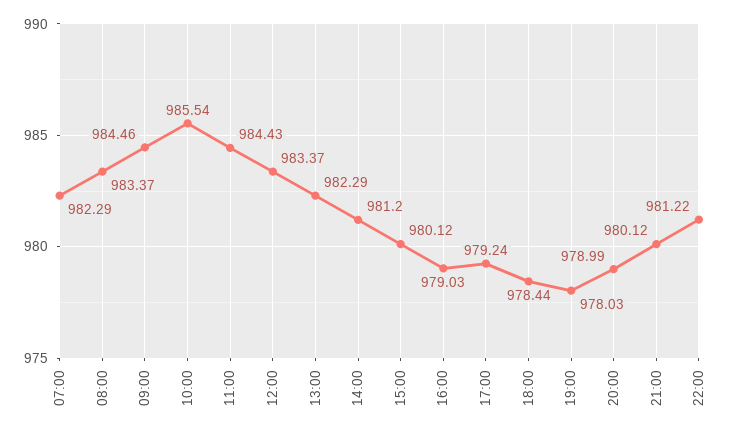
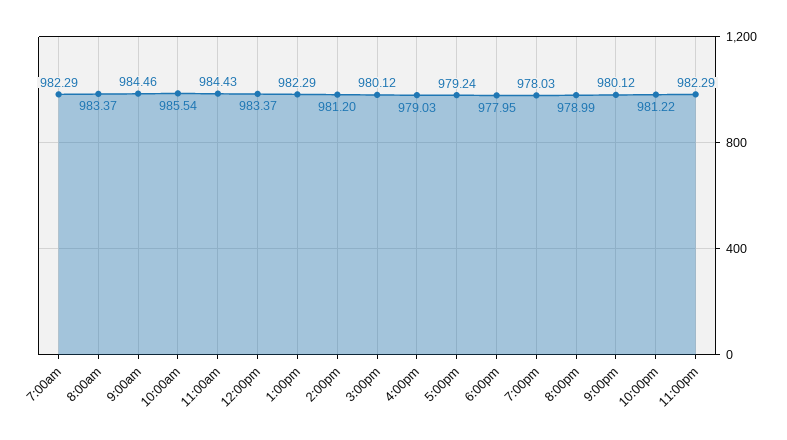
18:00: 978.44 -> 977.95
11:00pm: none -> 982.29

